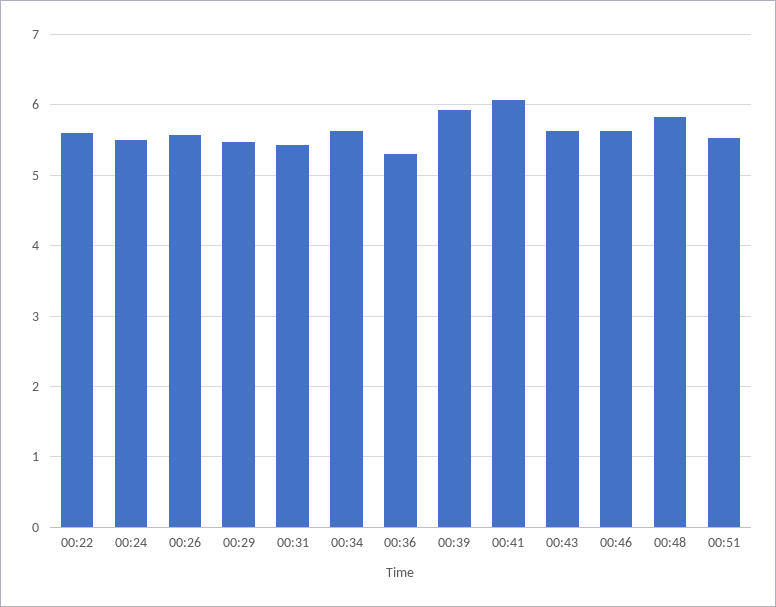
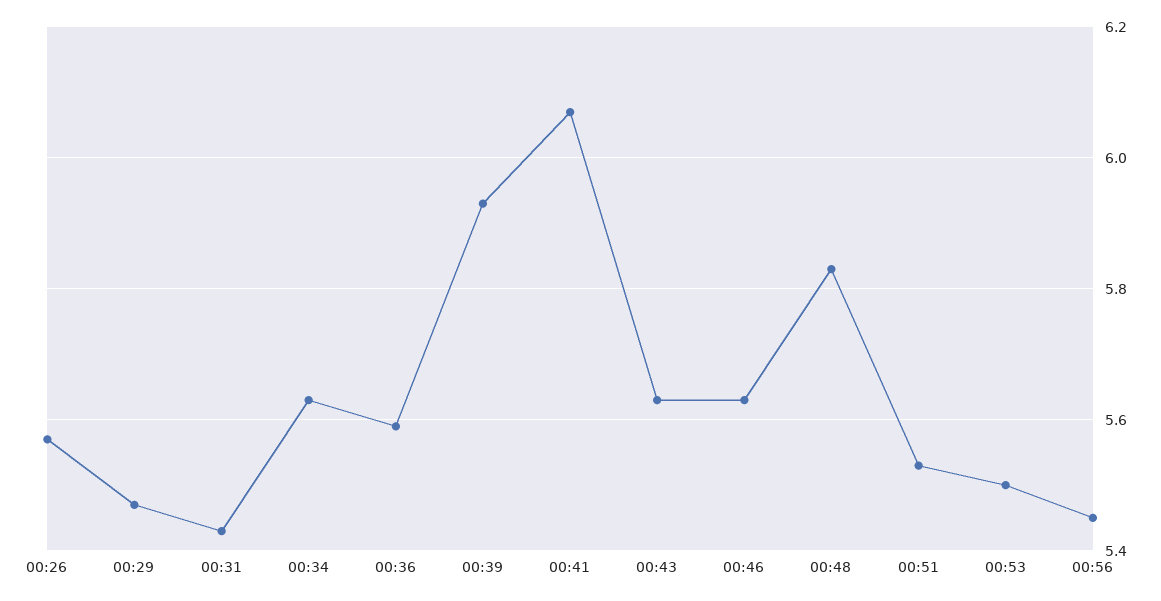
00:22: 5.6 -> none
00:24: 5.5 -> none
00:36: 5.3 -> 5.6
00:53: none -> 5.5
00:56: none -> 5.45

